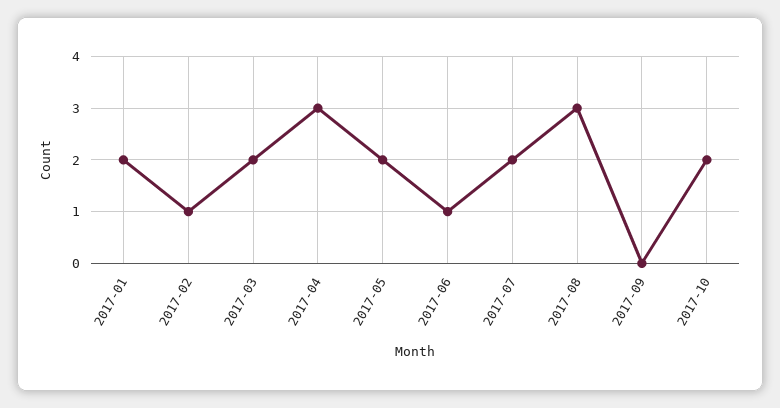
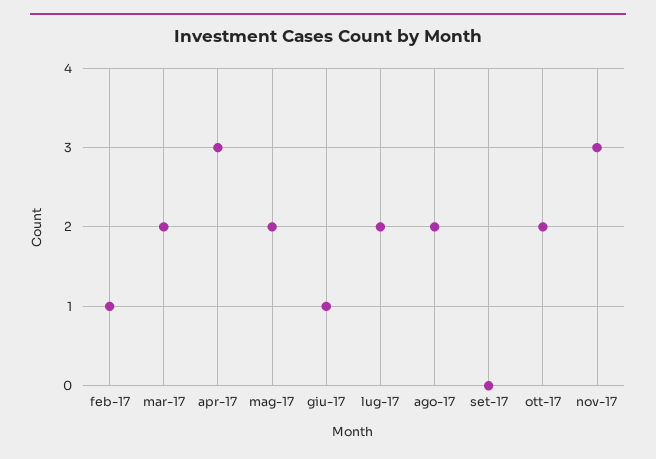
2017-01: 2 -> none
2017-08: 3 -> 2
nov-17: none -> 3

